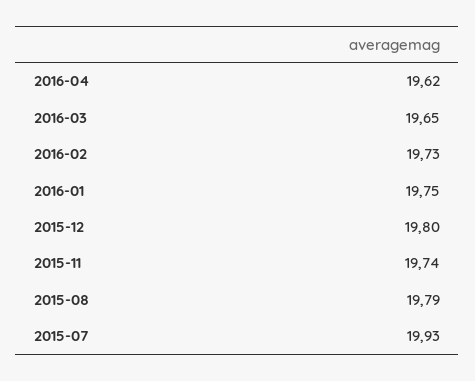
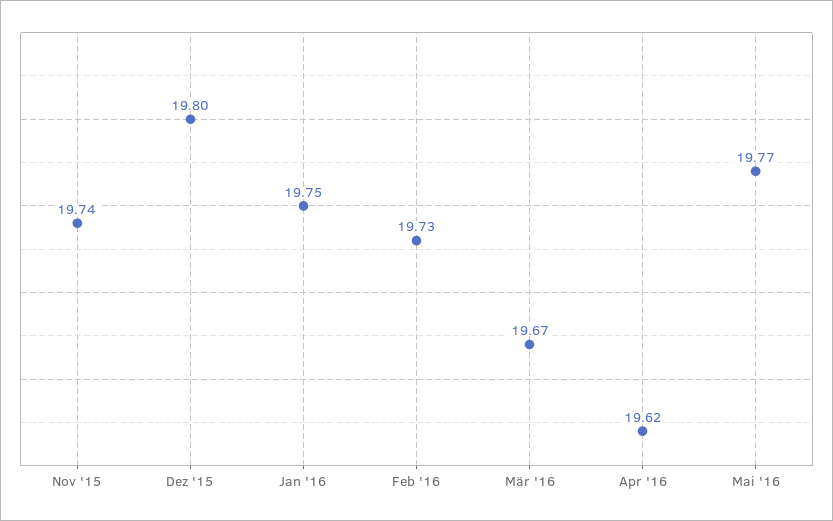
2016-03: 19.65 -> 19.67
2015-08: 19.79 -> none
2015-07: 19.93 -> none
Mai '16: none -> 19.77

